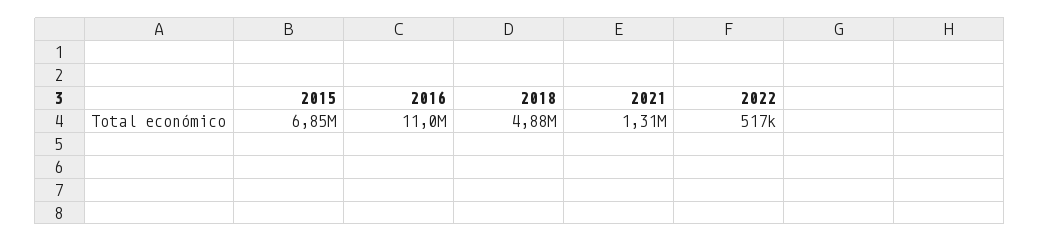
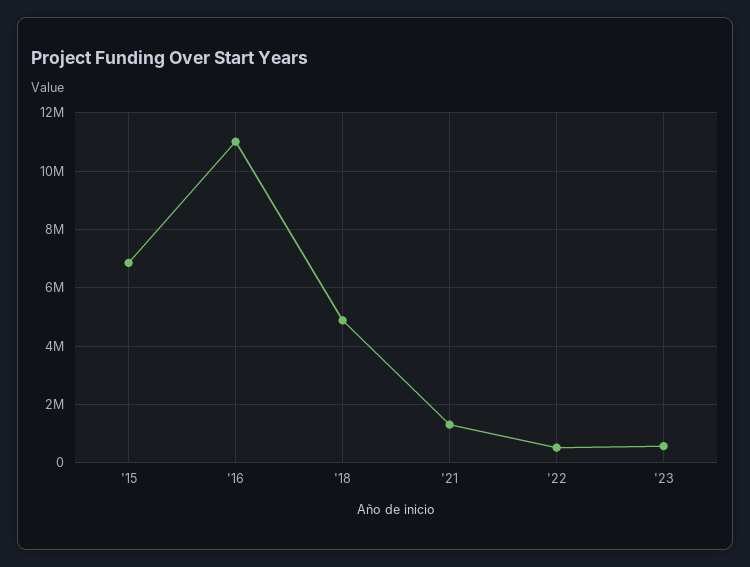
'23: none -> 500000

